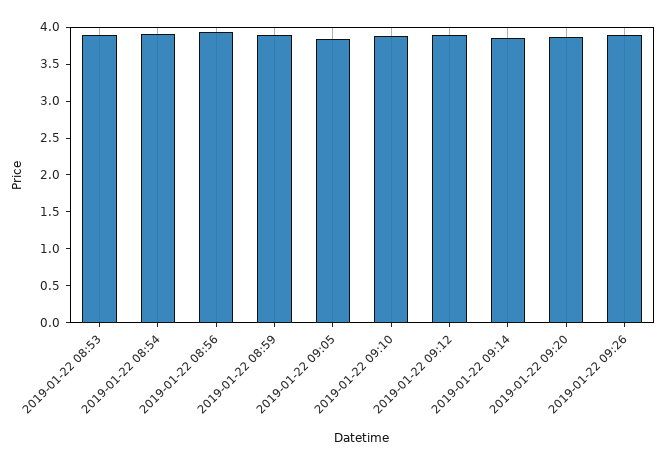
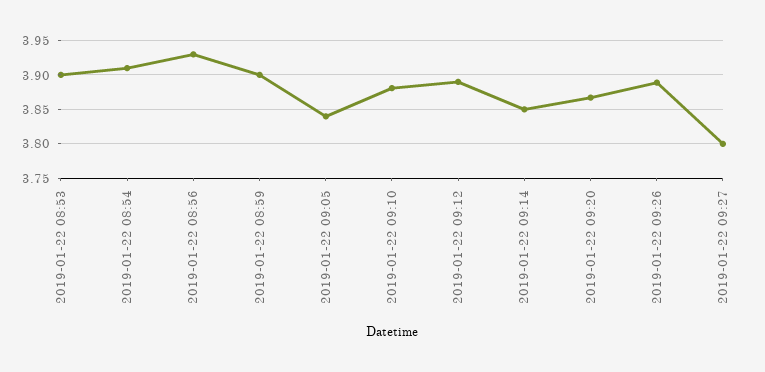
2019-01-22 09:27: none -> 3.8

